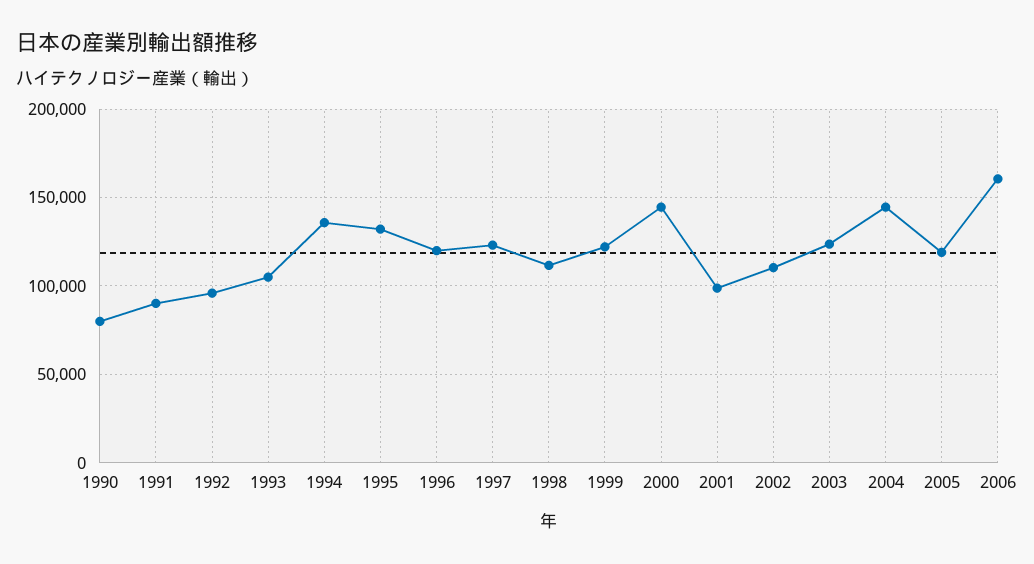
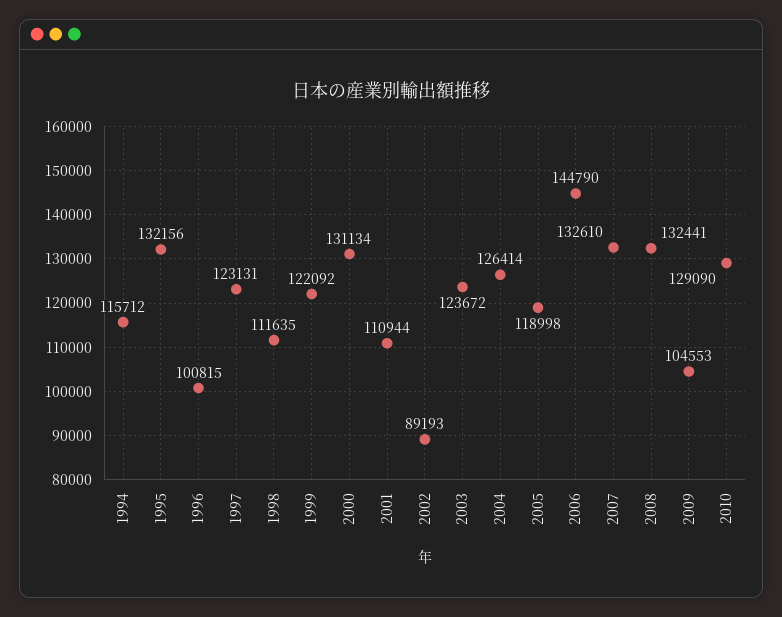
1990: 80000 -> none
1991: 90000 -> none
1992: 95000 -> none
1993: 105000 -> none
1994: 135000 -> 115712
1996: 120000 -> 100815
2000: 145000 -> 131134
2001: 100000 -> 110944
2002: 110000 -> 89193
2004: 145000 -> 126414
2006: 160000 -> 144790
2007: none -> 132610
2008: none -> 132441
2009: none -> 104553
2010: none -> 129090

